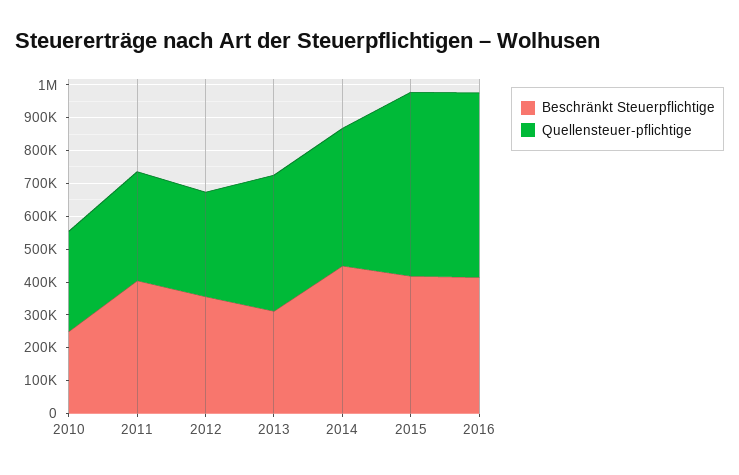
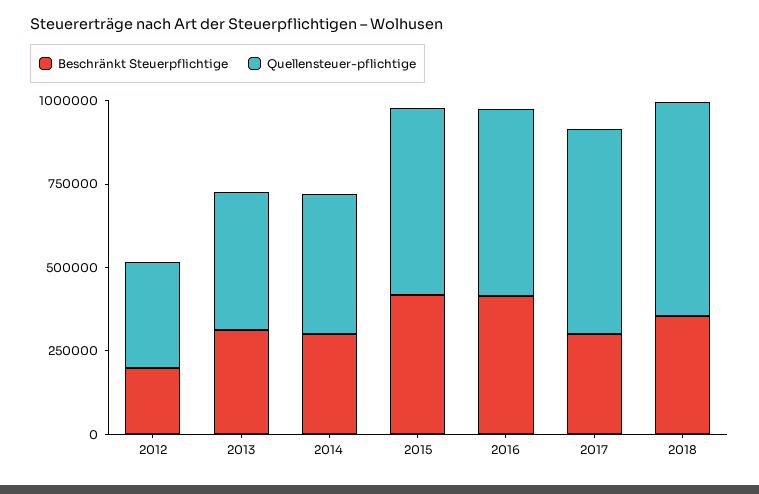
Beschränkt Steuerpflichtige, 2010: 250000 -> none
Quellensteuer-pflichtige, 2010: 300000 -> none
Beschränkt Steuerpflichtige, 2011: 400000 -> none
Quellensteuer-pflichtige, 2011: 325000 -> none
Beschränkt Steuerpflichtige, 2012: 350000 -> 200000
Beschränkt Steuerpflichtige, 2014: 450000 -> 300000
Beschränkt Steuerpflichtige, 2017: none -> 300000
Quellensteuer-pflichtige, 2017: none -> 600000
Beschränkt Steuerpflichtige, 2018: none -> 350000
Quellensteuer-pflichtige, 2018: none -> 650000

